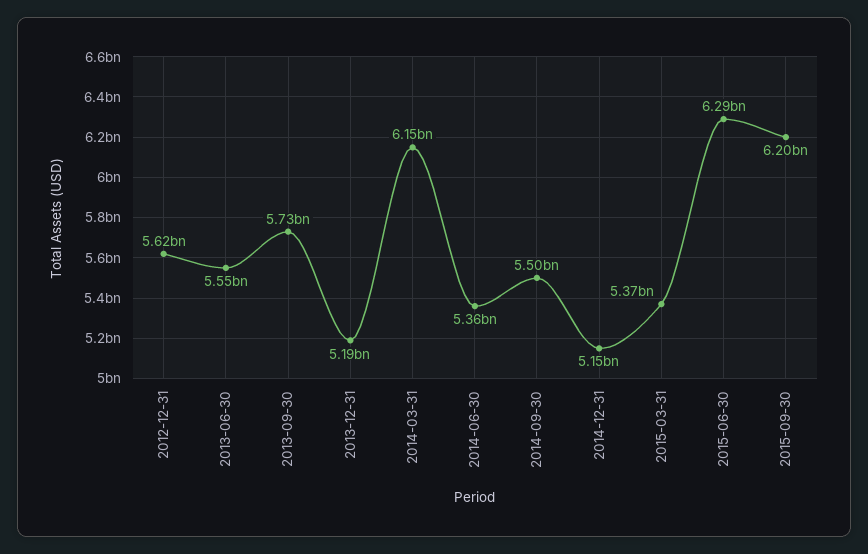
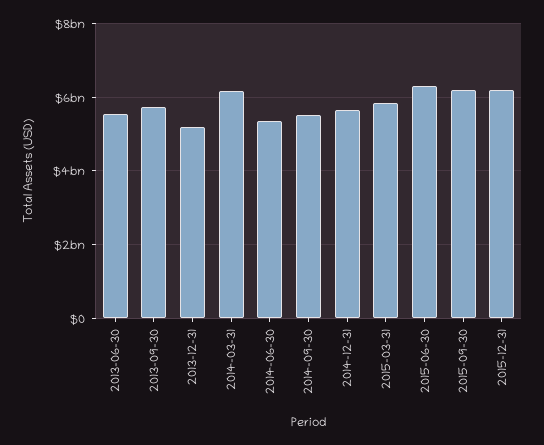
2012-12-31: 5620000000 -> none
2014-12-31: 5150000000 -> 5600000000
2015-03-31: 5370000000 -> 5800000000
2015-12-31: none -> 6200000000

